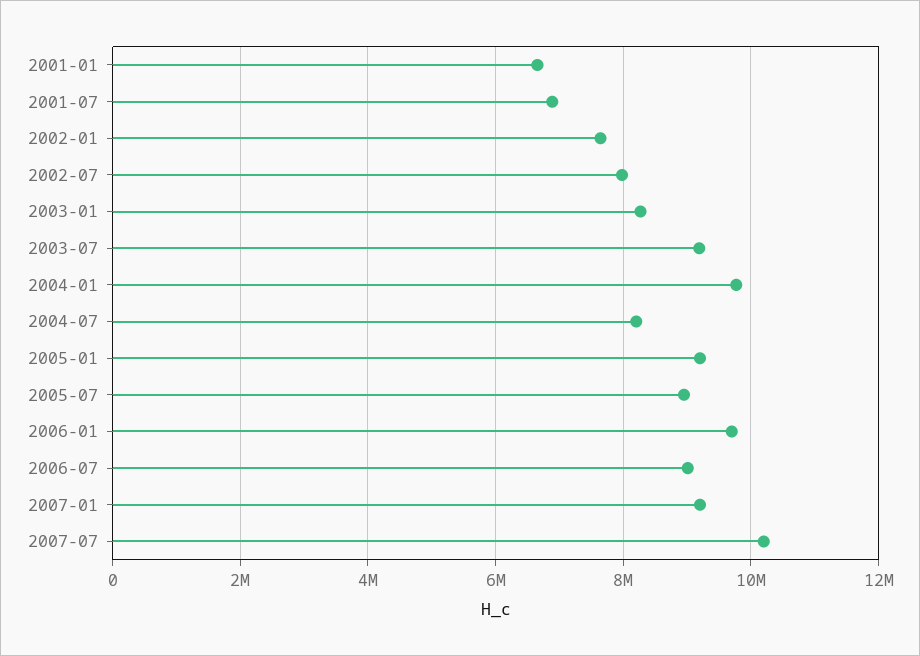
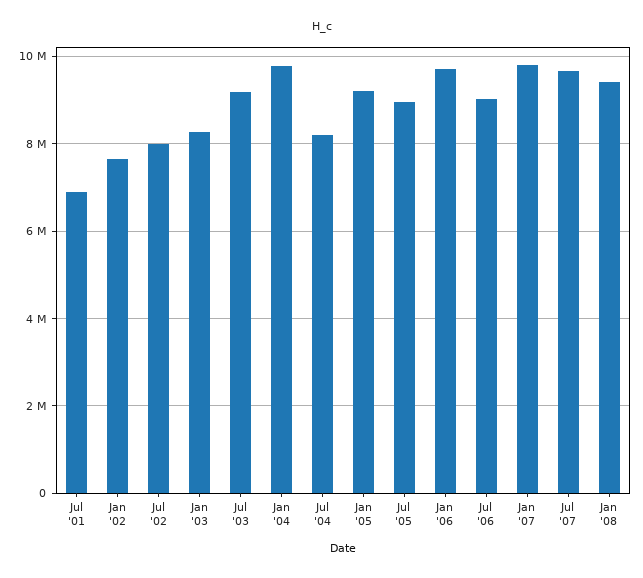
2001-01: 6600000 -> none
2007-01: 9200000 -> 9800000
2007-07: 10200000 -> 9600000
Jan '08: none -> 9400000

